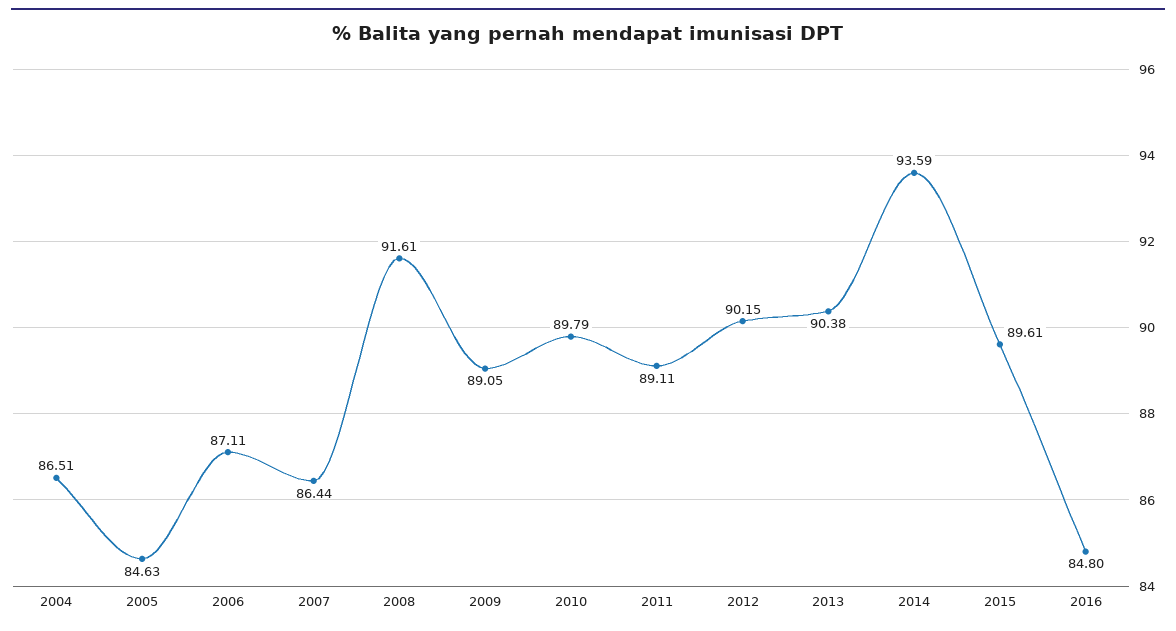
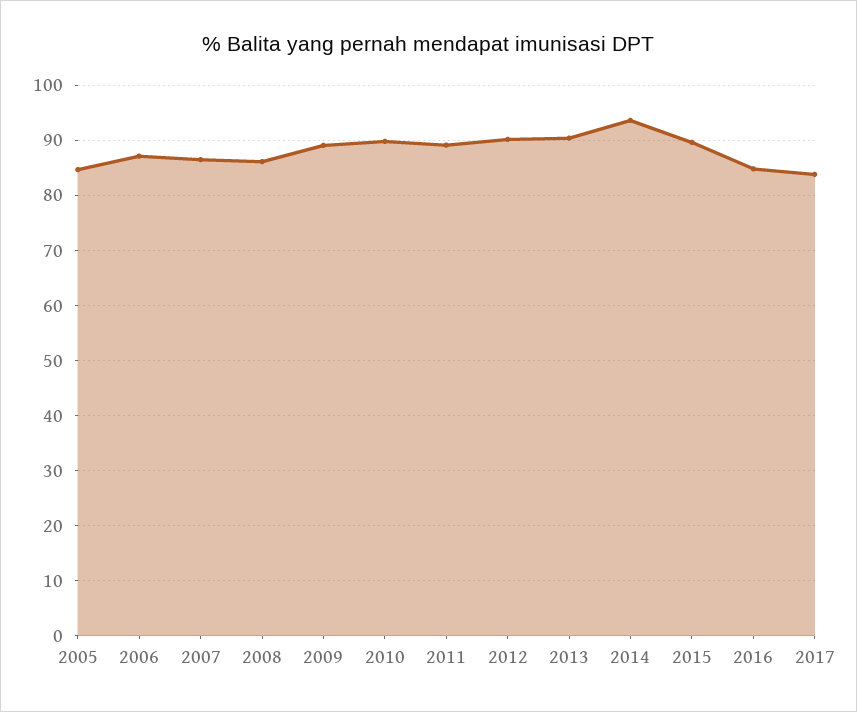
2004: 86.51 -> none
2008: 91.61 -> 86
2017: none -> 84

